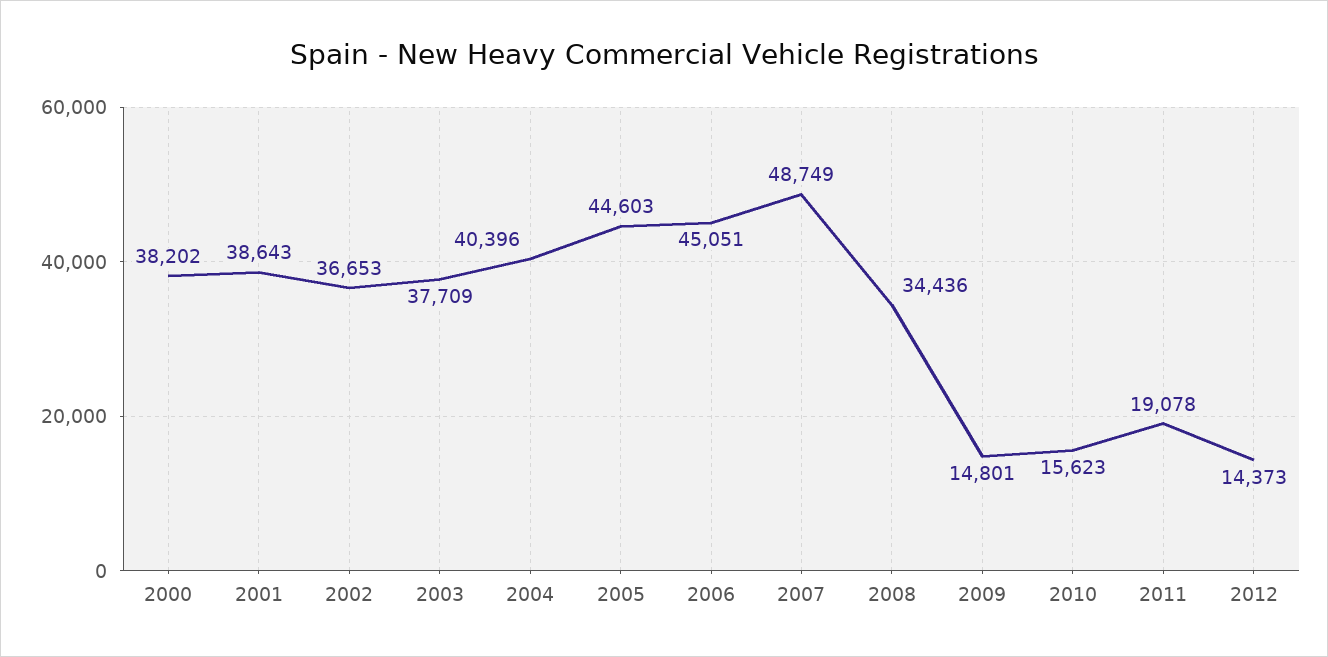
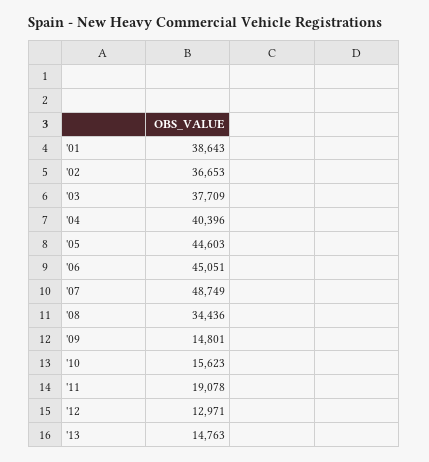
2000: 38202 -> none
2012: 14373 -> 12971
'13: none -> 14763

